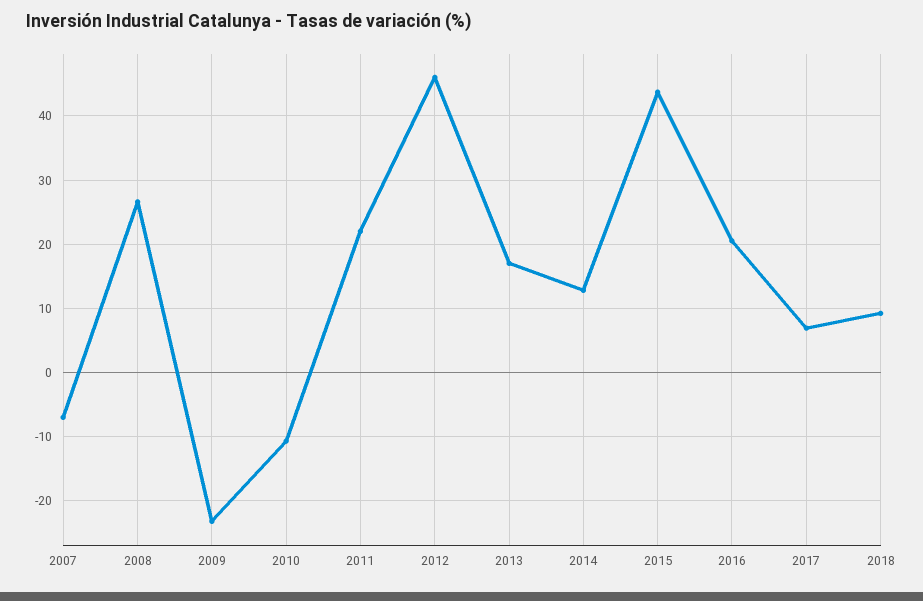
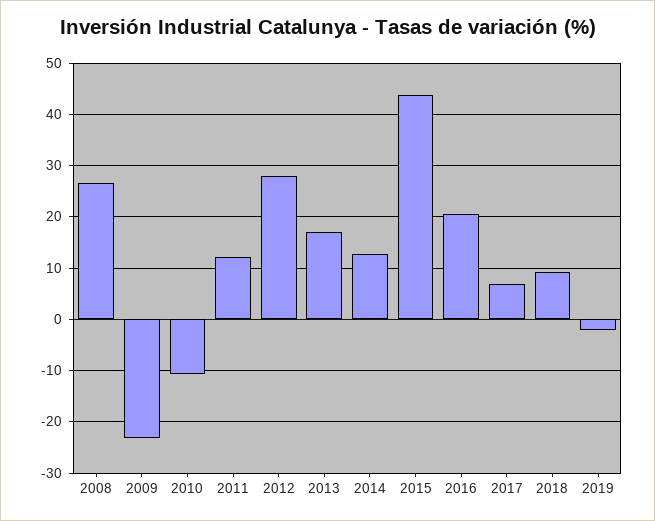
2007: -7 -> none
2011: 22 -> 12
2012: 46 -> 28
2019: none -> -2

